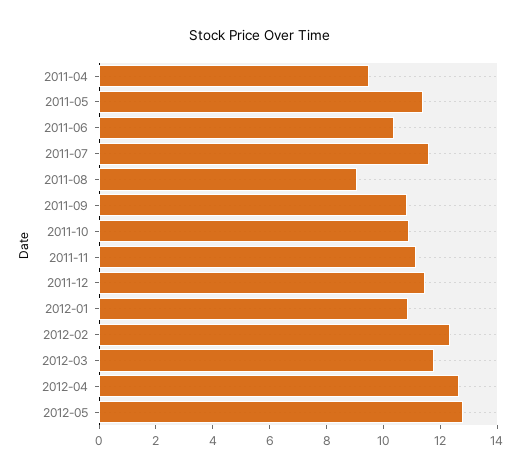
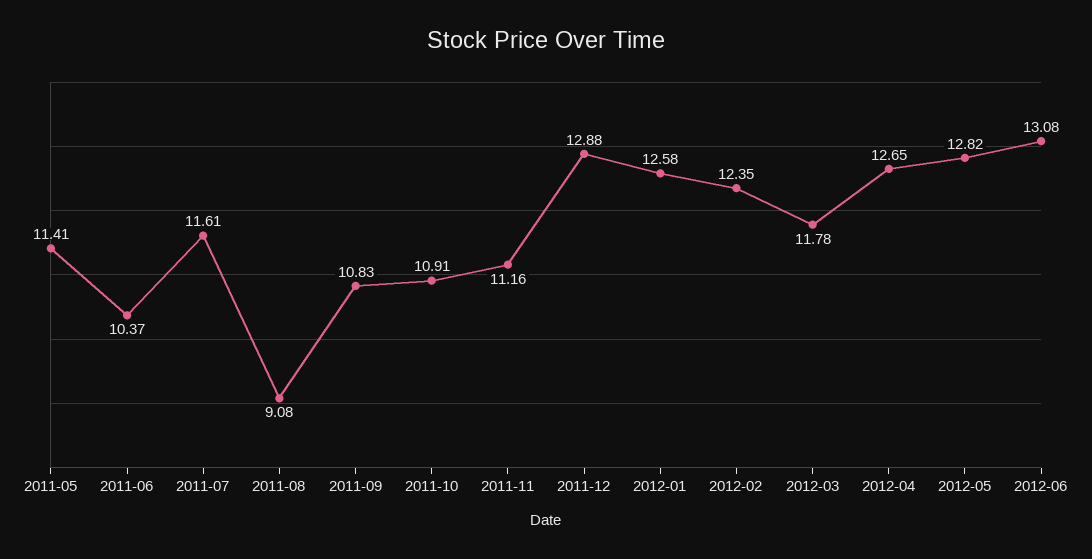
2011-04: 9.5 -> none
2011-12: 11.5 -> 12.88
2012-01: 11 -> 12.58
2012-06: none -> 13.08

